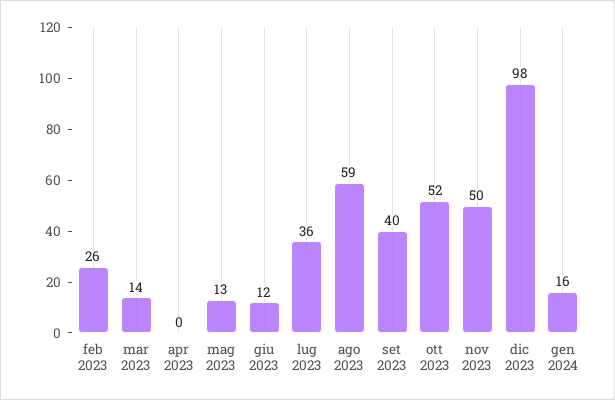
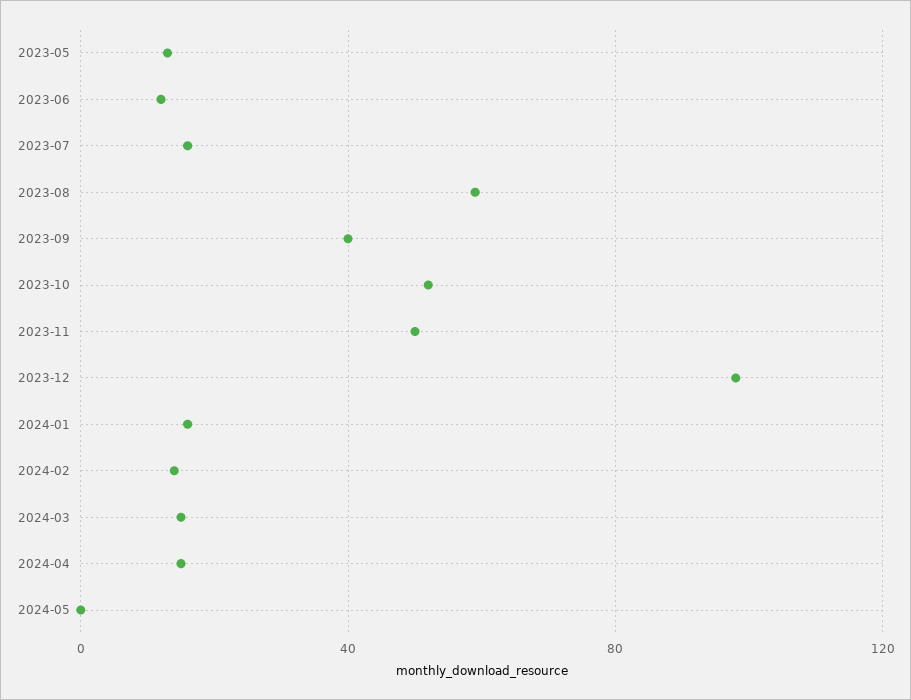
feb 2023: 26 -> none
mar 2023: 14 -> none
apr 2023: 0 -> none
lug 2023: 36 -> 15
2024-02: none -> 15
2024-03: none -> 15
2024-04: none -> 15
2024-05: none -> 0

